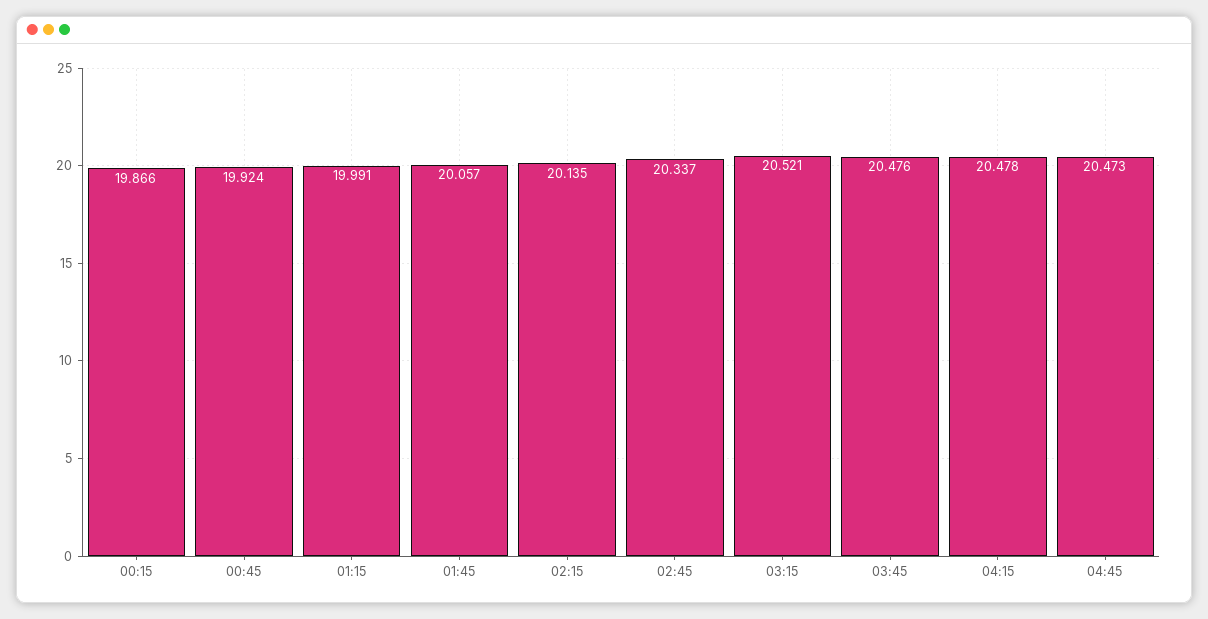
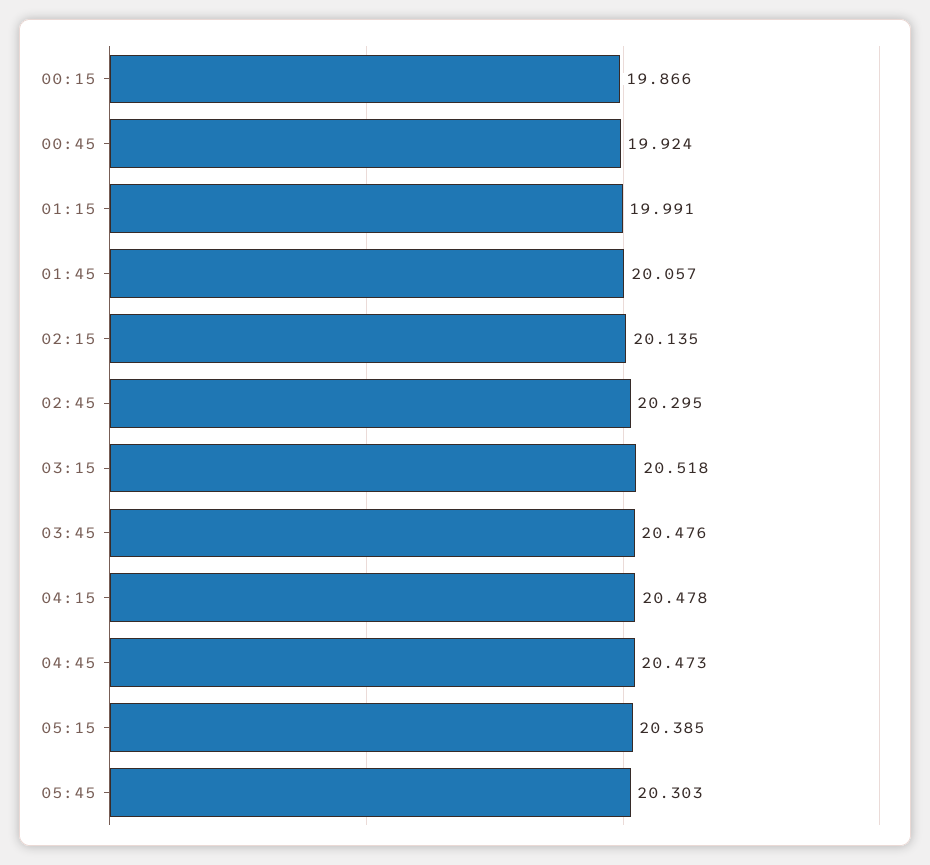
02:45: 20.337 -> 20.295
03:15: 20.521 -> 20.518
05:15: none -> 20.385
05:45: none -> 20.303

